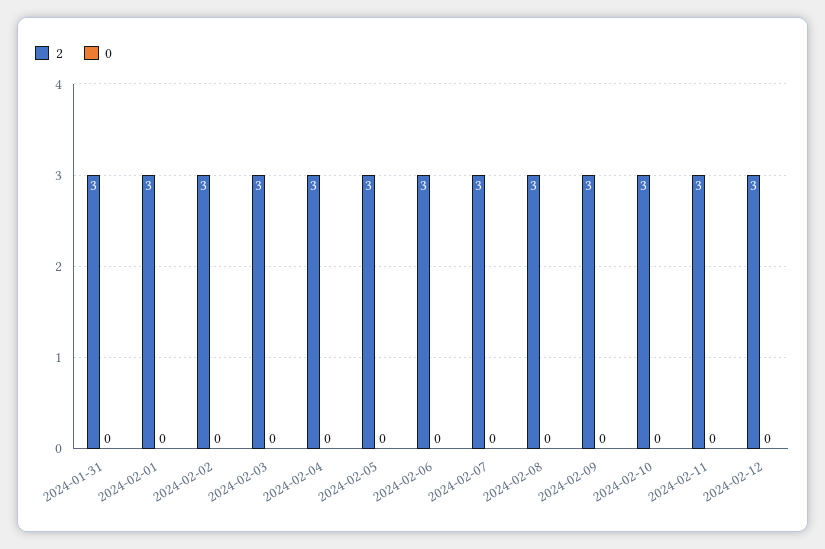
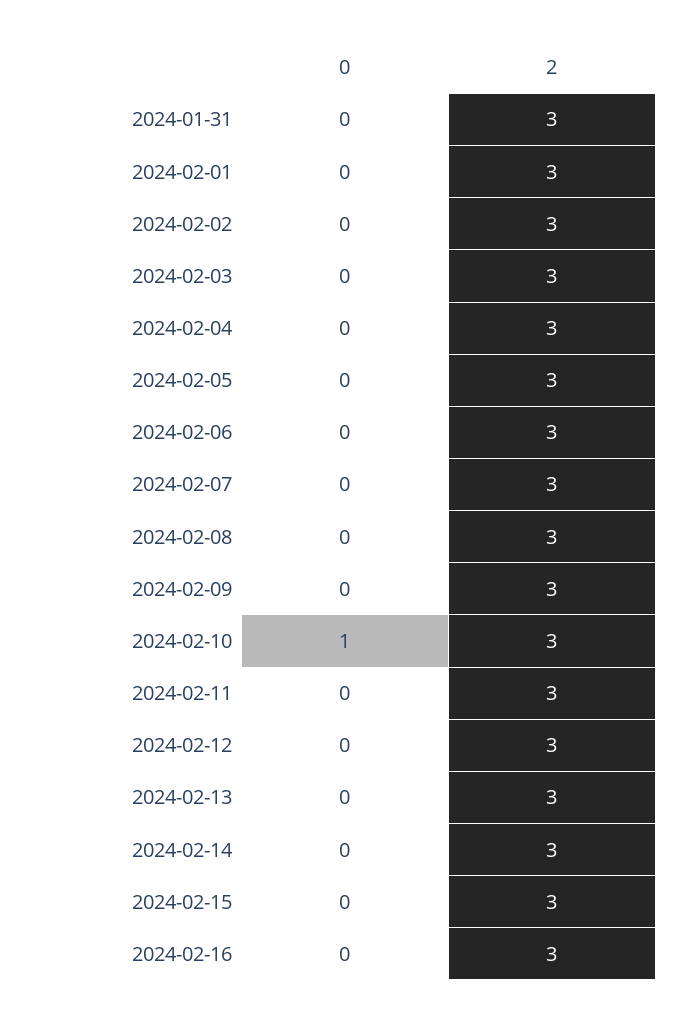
0, 2024-02-10: 0 -> 1
0, 2024-02-13: none -> 0
2, 2024-02-13: none -> 3
0, 2024-02-14: none -> 0
2, 2024-02-14: none -> 3
0, 2024-02-15: none -> 0
2, 2024-02-15: none -> 3
0, 2024-02-16: none -> 0
2, 2024-02-16: none -> 3

